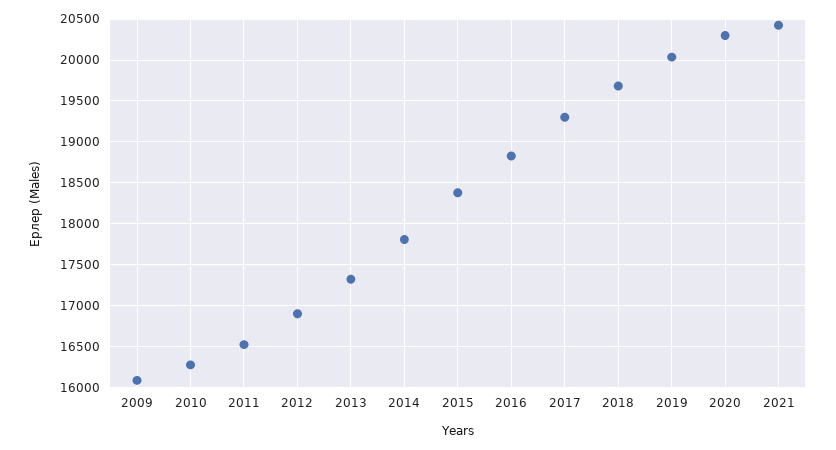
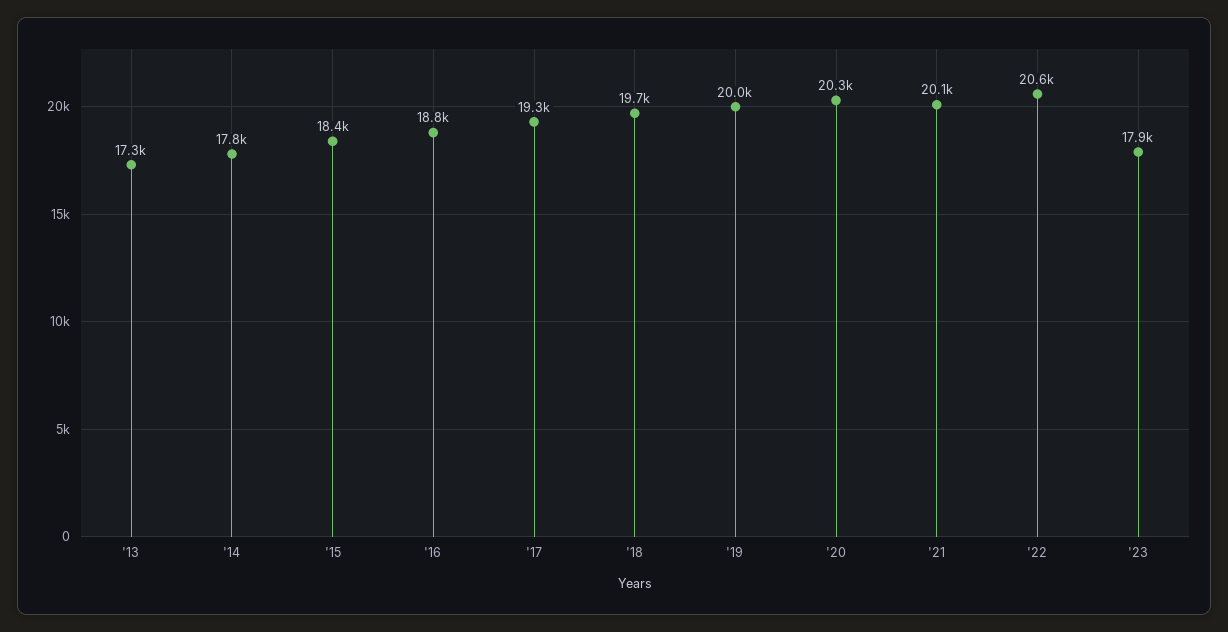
2009: 16100 -> none
2010: 16300 -> none
2011: 16500 -> none
2012: 16900 -> none
2021: 20400 -> 20100
'22: none -> 20600
'23: none -> 17900

